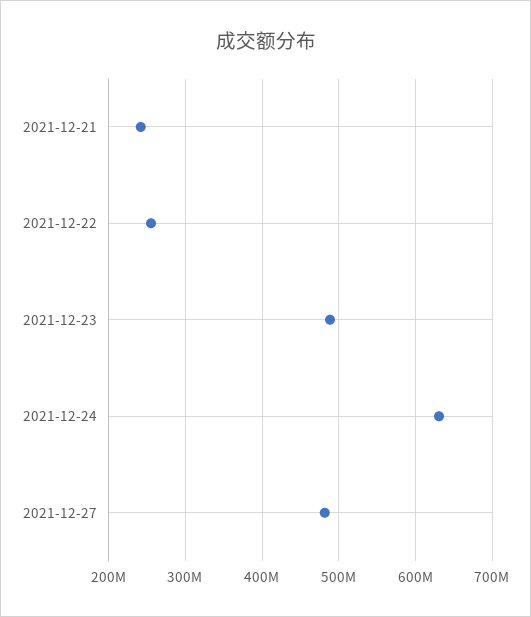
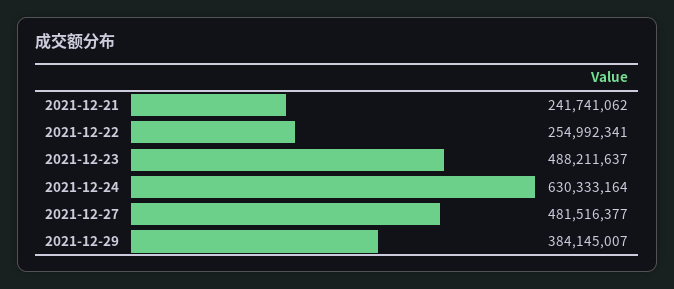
2021-12-29: none -> 384145007

